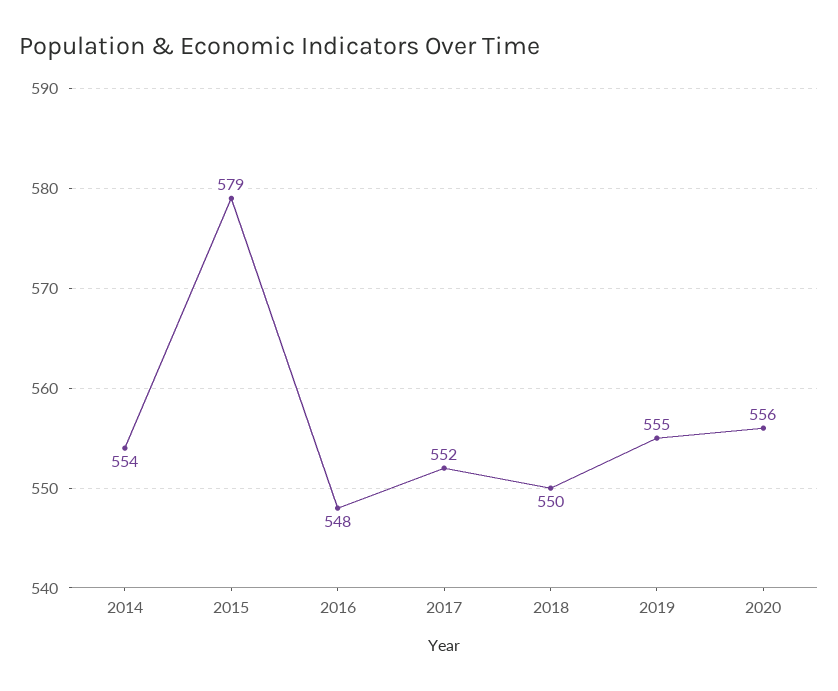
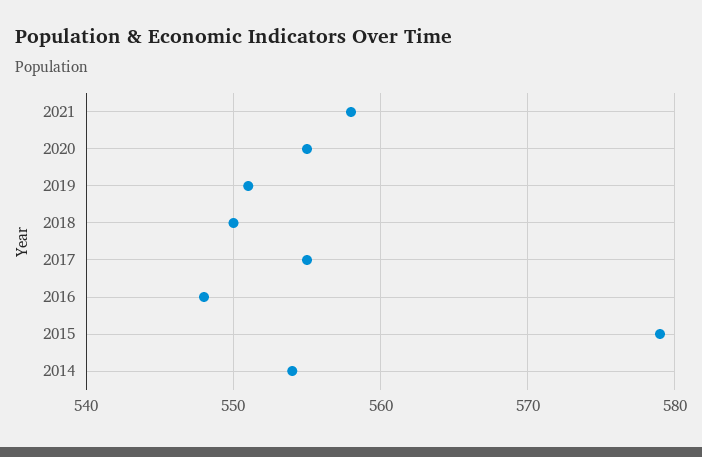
2017: 552 -> 555
2019: 555 -> 551
2020: 556 -> 555
2021: none -> 558

